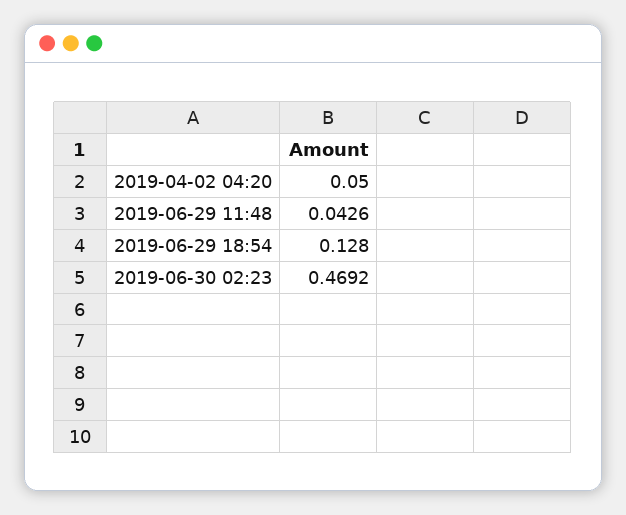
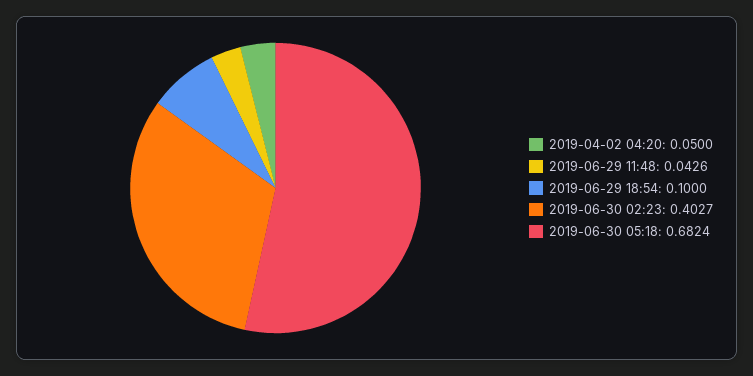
2019-06-29 18:54: 0.128 -> 0.1
2019-06-30 02:23: 0.4692 -> 0.4027
2019-06-30 05:18: none -> 0.6824

